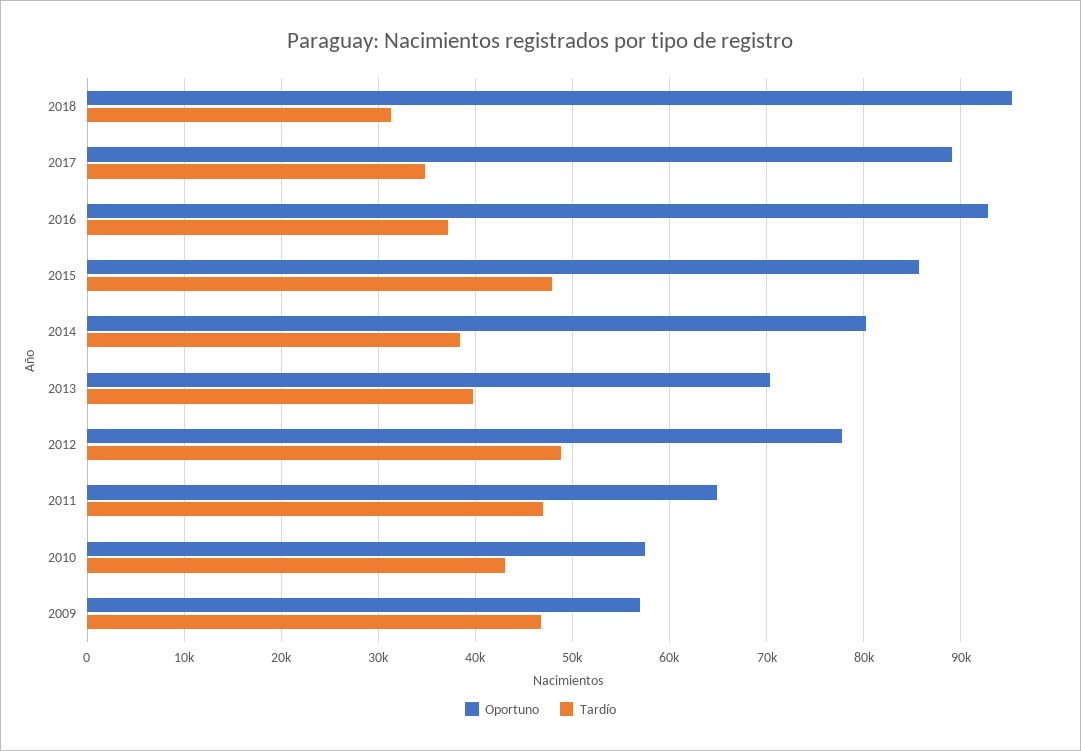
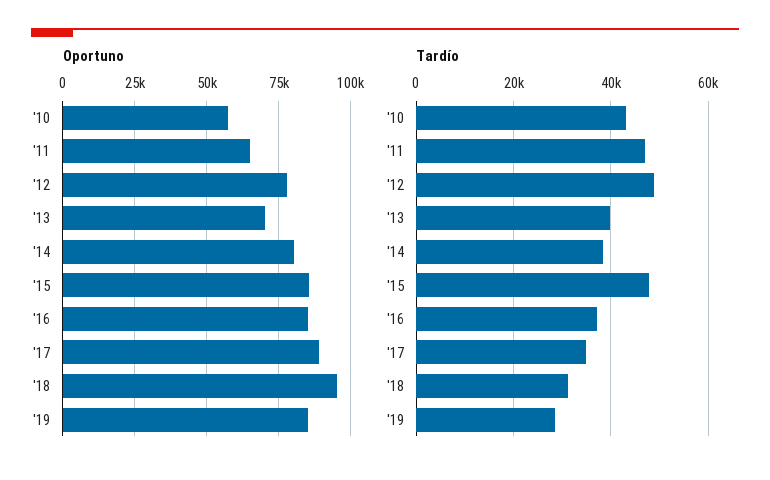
Oportuno, 2016: 93000 -> 85000
Oportuno, 2009: 57000 -> none
Tardío, 2009: 47000 -> none
Oportuno, '19: none -> 85000
Tardío, '19: none -> 28000

